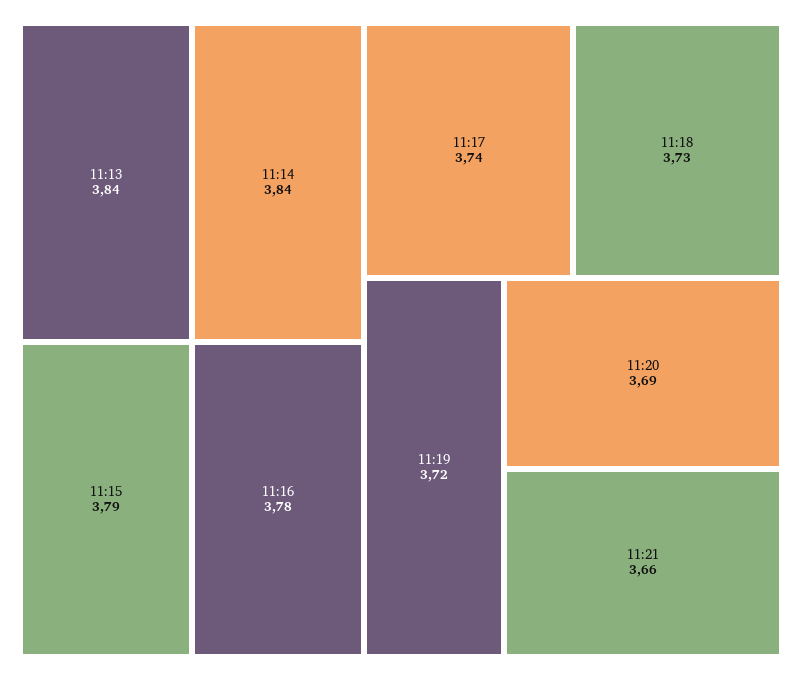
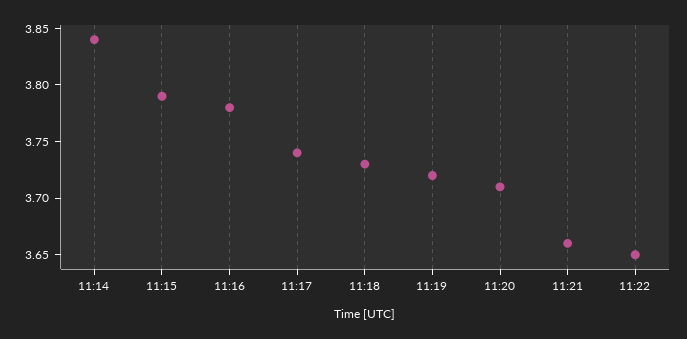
11:13: 3.84 -> none
11:20: 3.69 -> 3.71
11:22: none -> 3.65

